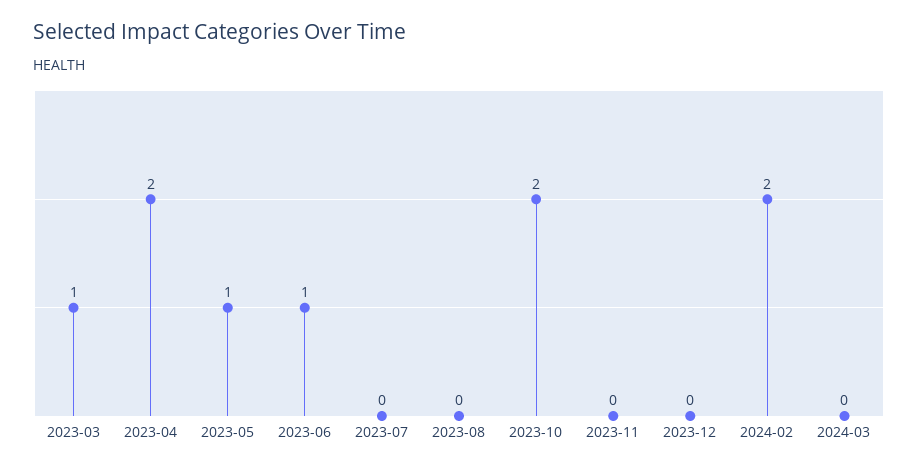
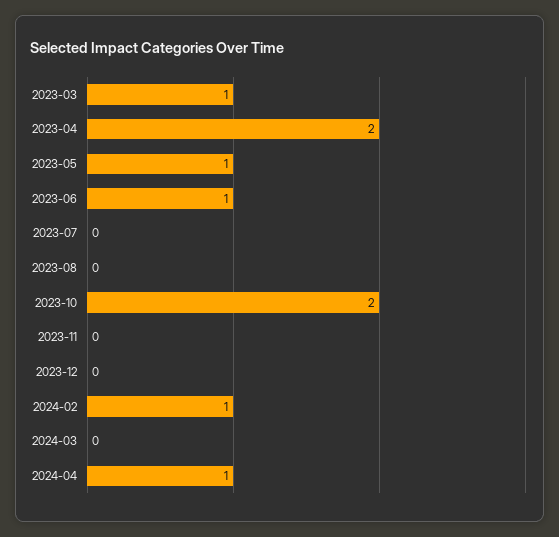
2024-02: 2 -> 1
2024-04: none -> 1

